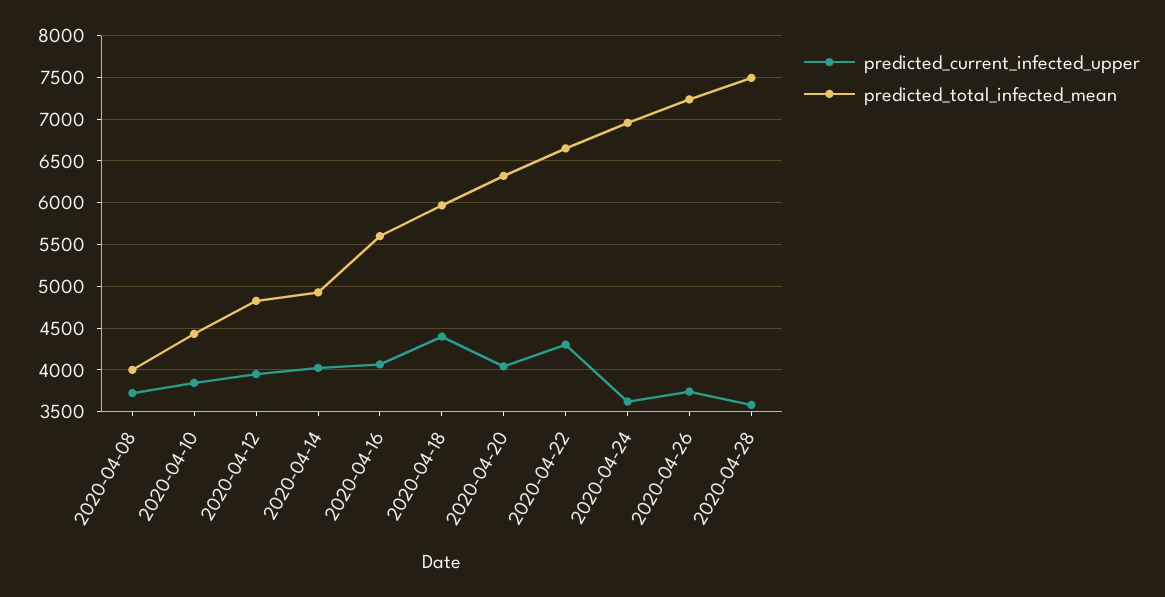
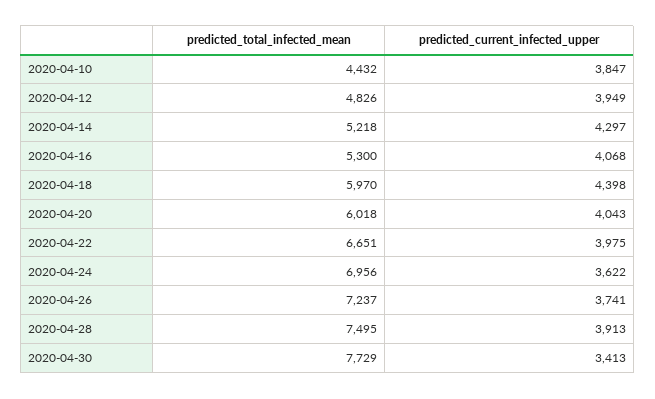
predicted_current_infected_upper, 2020-04-08: 3700 -> none
predicted_total_infected_mean, 2020-04-08: 4000 -> none
predicted_current_infected_upper, 2020-04-14: 4000 -> 4297
predicted_total_infected_mean, 2020-04-14: 4900 -> 5218
predicted_total_infected_mean, 2020-04-16: 5600 -> 5300
predicted_total_infected_mean, 2020-04-20: 6300 -> 6018
predicted_current_infected_upper, 2020-04-22: 4300 -> 3975
predicted_current_infected_upper, 2020-04-28: 3600 -> 3913
predicted_total_infected_mean, 2020-04-30: none -> 7729
predicted_current_infected_upper, 2020-04-30: none -> 3413

